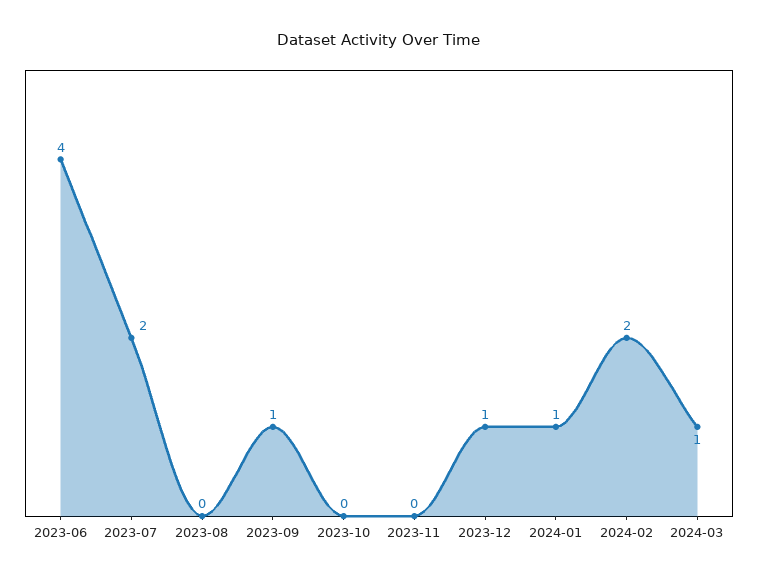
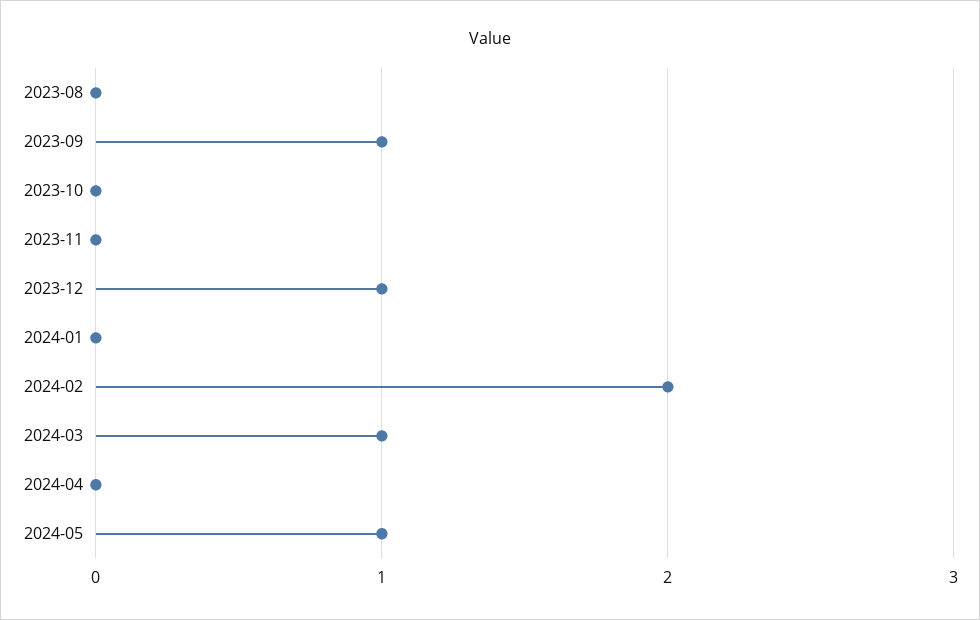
2023-06: 4 -> none
2023-07: 2 -> none
2024-01: 1 -> 0
2024-04: none -> 0
2024-05: none -> 1

